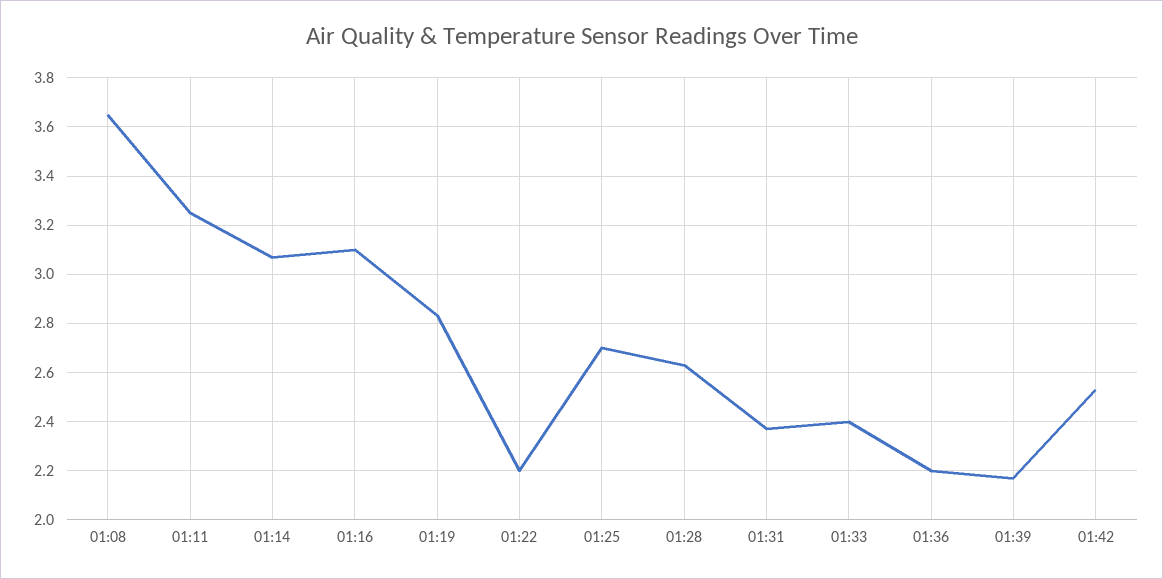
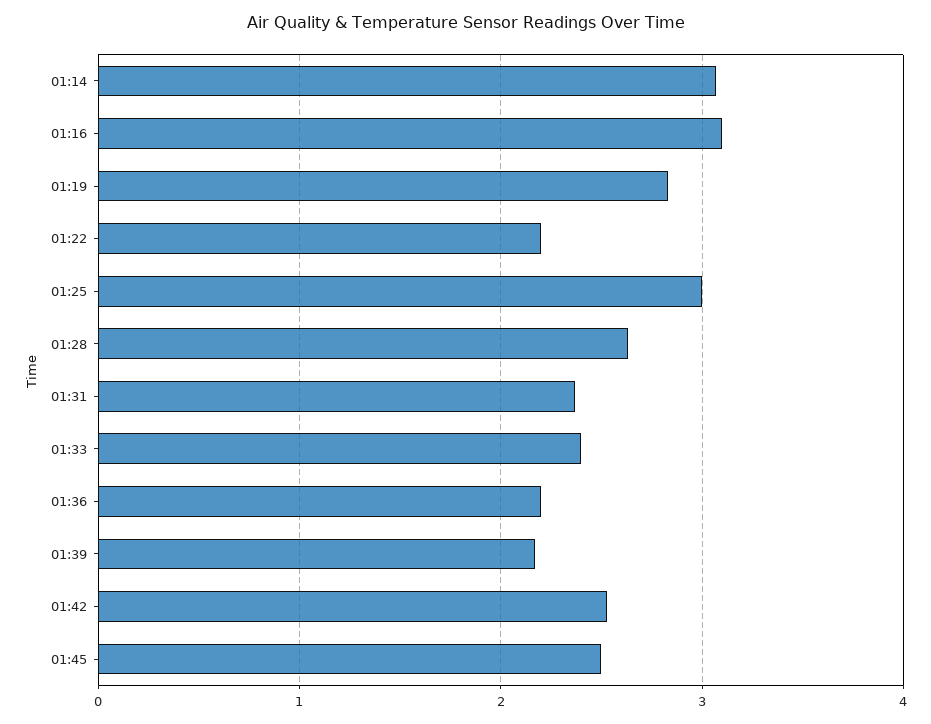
01:08: 3.65 -> none
01:11: 3.25 -> none
01:25: 2.7 -> 3
01:45: none -> 2.5

